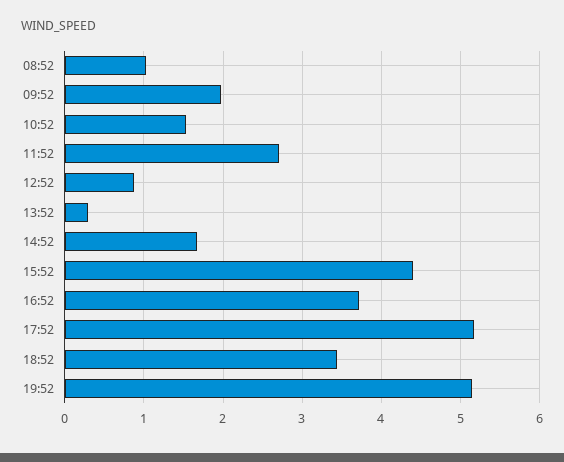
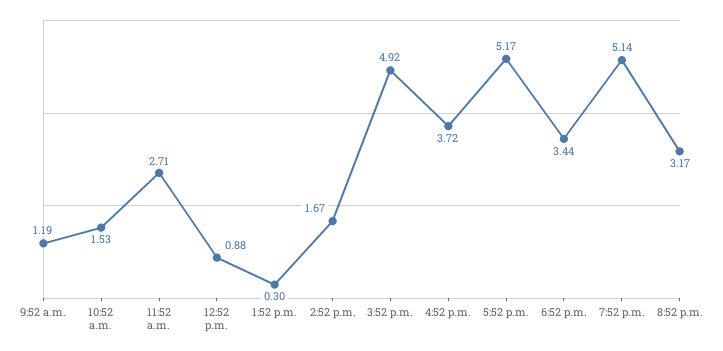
08:52: 1 -> none
09:52: 2 -> 1.19
15:52: 4.4 -> 4.92
8:52 p.m.: none -> 3.17

